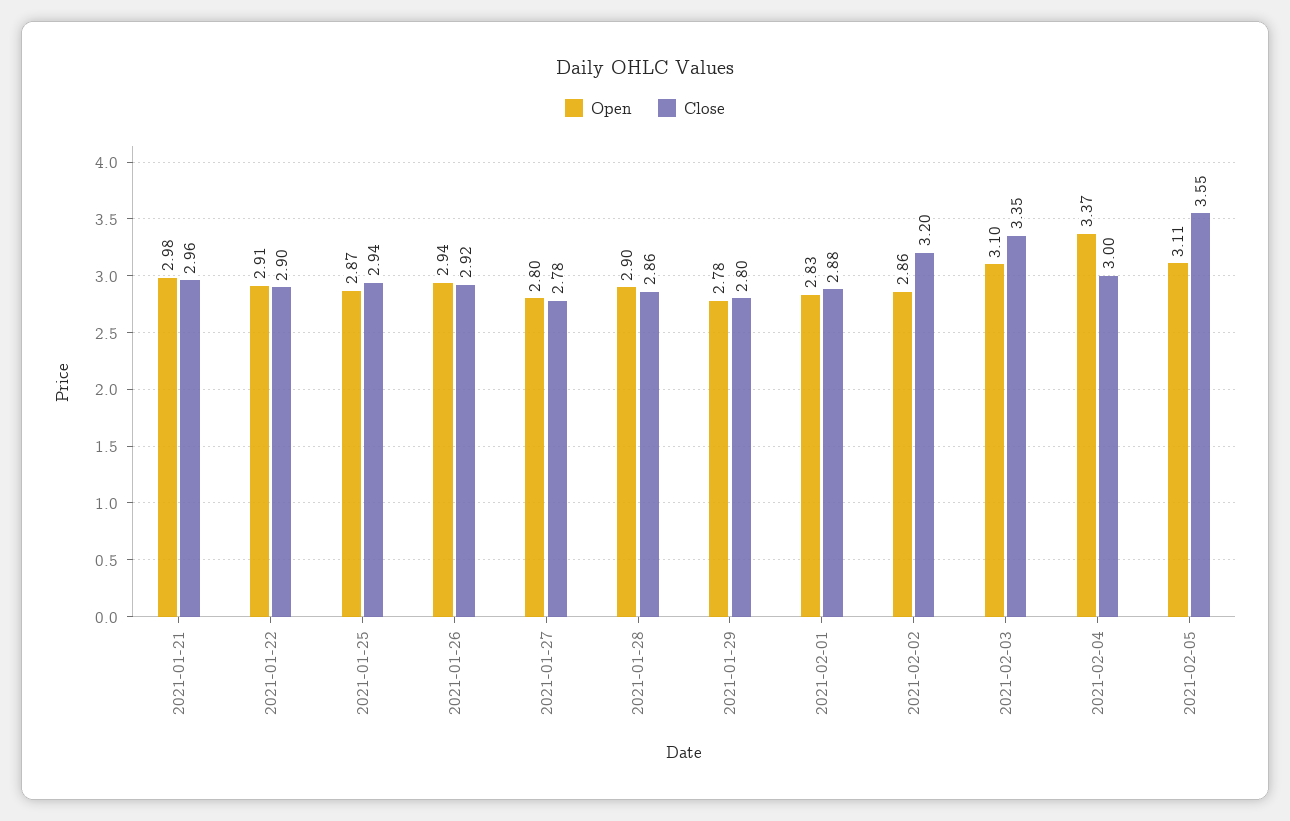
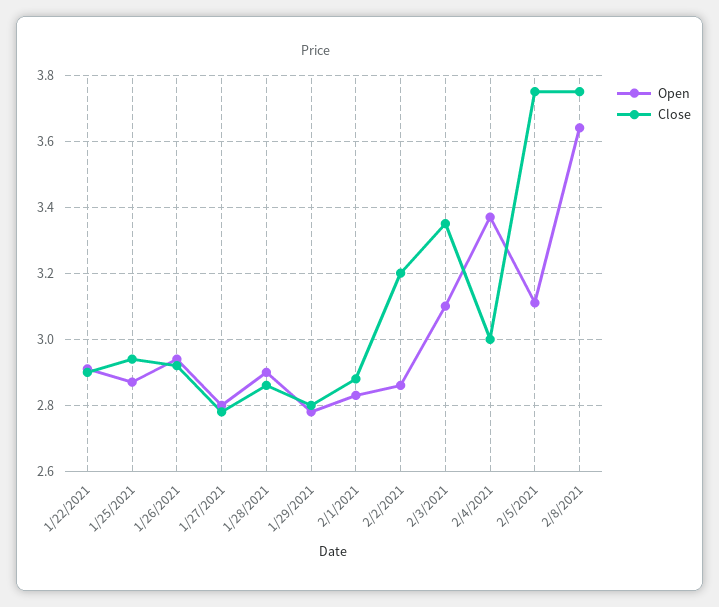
Open, 2021-01-21: 2.98 -> none
Close, 2021-01-21: 2.96 -> none
Close, 2021-02-05: 3.55 -> 3.75
Open, 2/8/2021: none -> 3.65
Close, 2/8/2021: none -> 3.75

